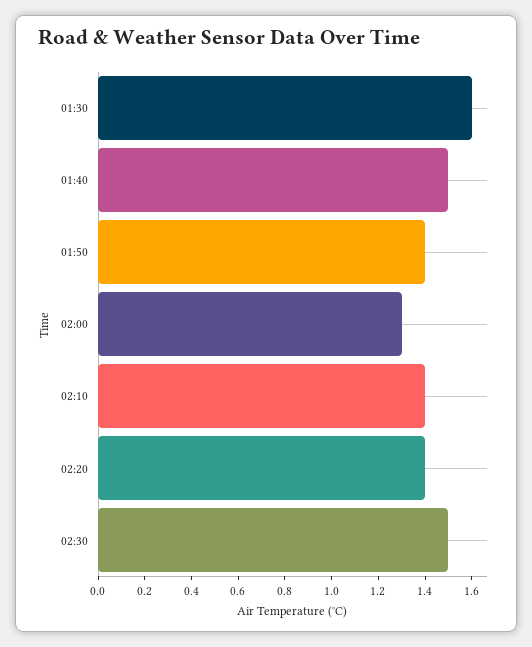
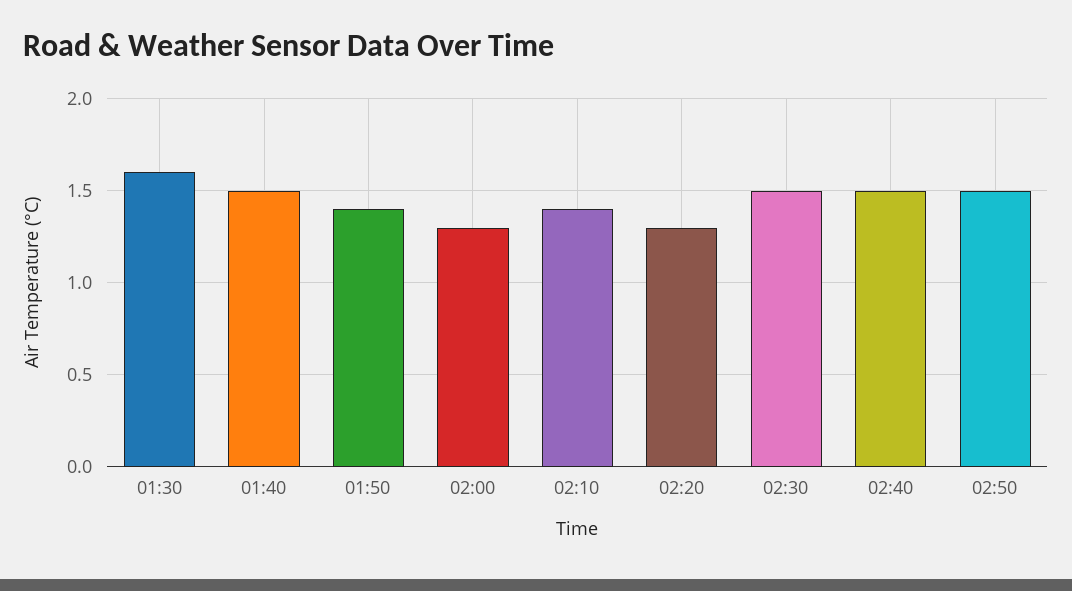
02:20: 1.4 -> 1.3
02:40: none -> 1.5
02:50: none -> 1.5

